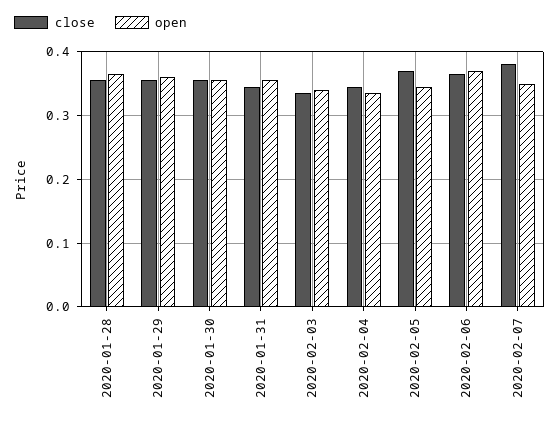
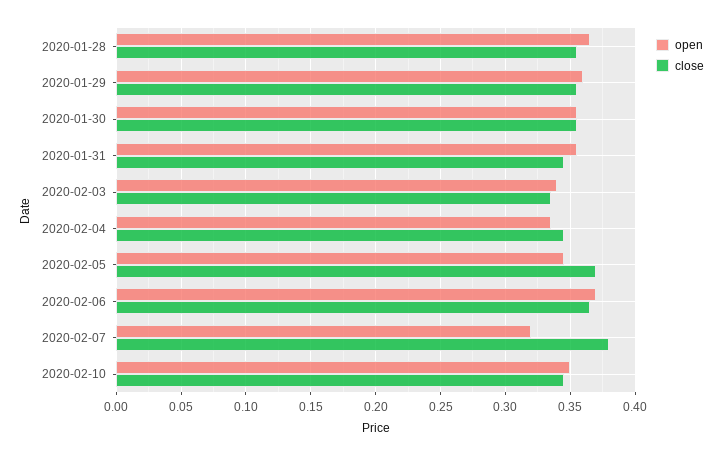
open, 2020-02-07: 0.35 -> 0.32
open, 2020-02-10: none -> 0.35
close, 2020-02-10: none -> 0.345

